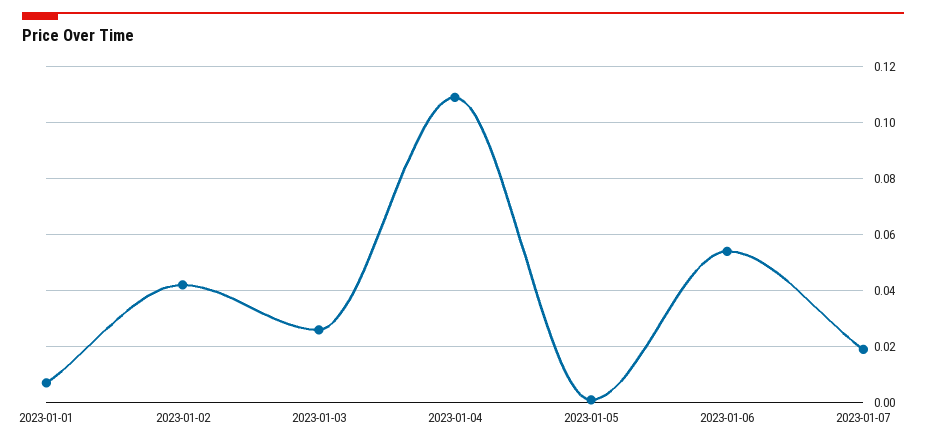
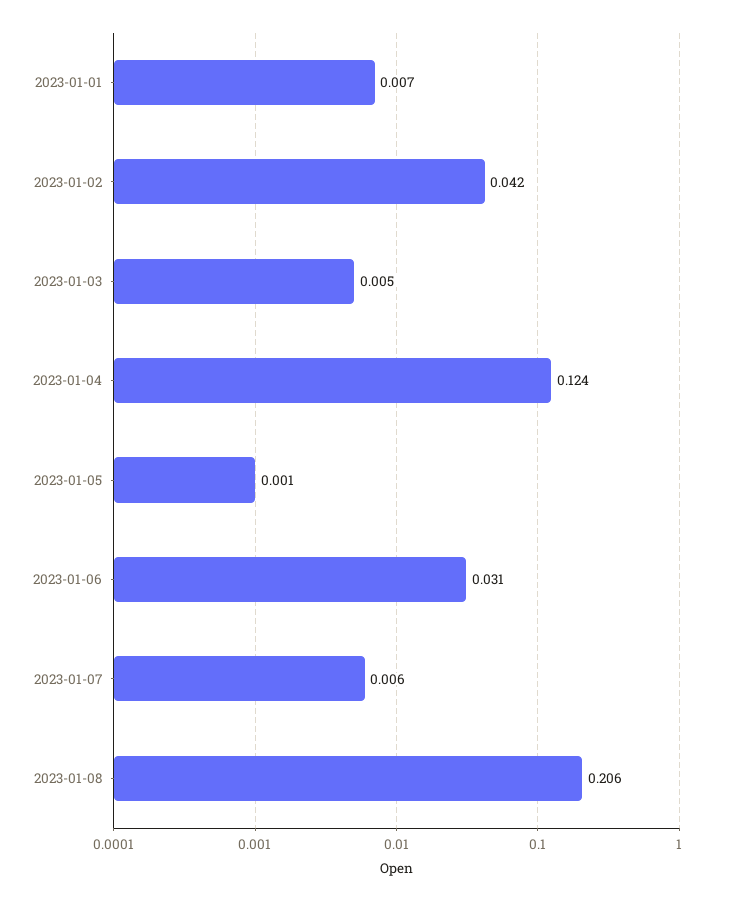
2023-01-03: 0.025 -> 0.005
2023-01-04: 0.11 -> 0.124
2023-01-06: 0.055 -> 0.031
2023-01-07: 0.02 -> 0.006
2023-01-08: none -> 0.206

